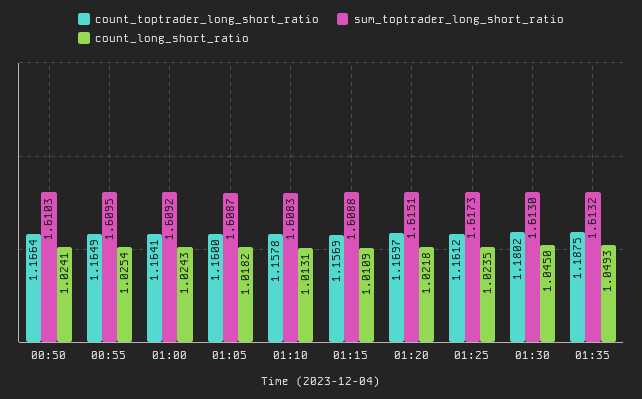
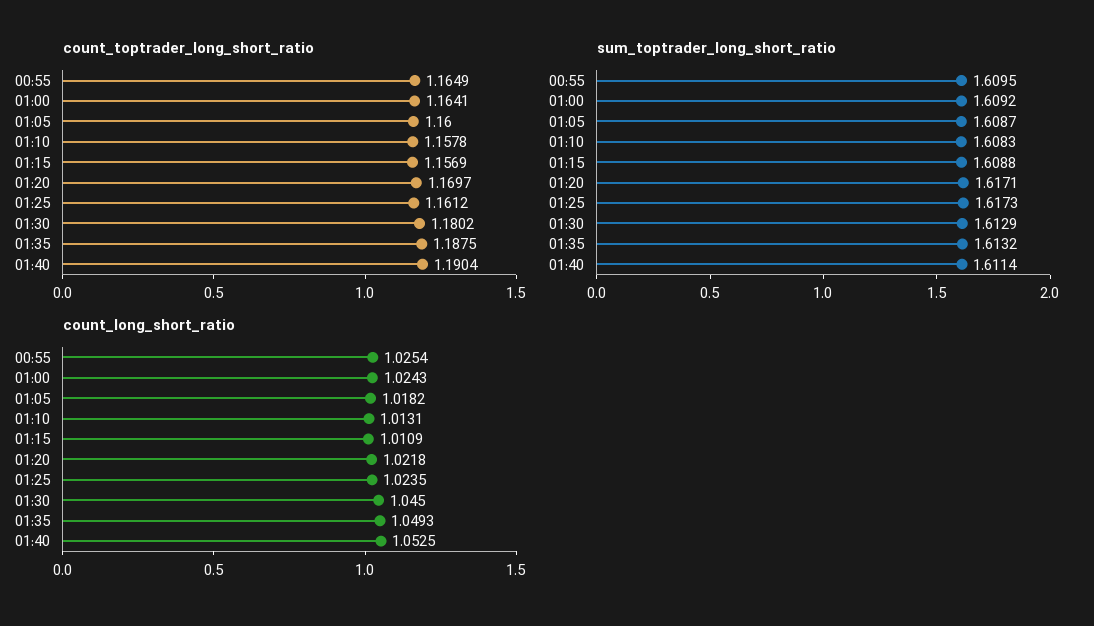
count_toptrader_long_short_ratio, 00:50: 1.1664 -> none
sum_toptrader_long_short_ratio, 00:50: 1.6103 -> none
count_long_short_ratio, 00:50: 1.0241 -> none
sum_toptrader_long_short_ratio, 01:20: 1.6151 -> 1.6171
sum_toptrader_long_short_ratio, 01:30: 1.613 -> 1.6129
count_toptrader_long_short_ratio, 01:40: none -> 1.1904
sum_toptrader_long_short_ratio, 01:40: none -> 1.6114
count_long_short_ratio, 01:40: none -> 1.0525

